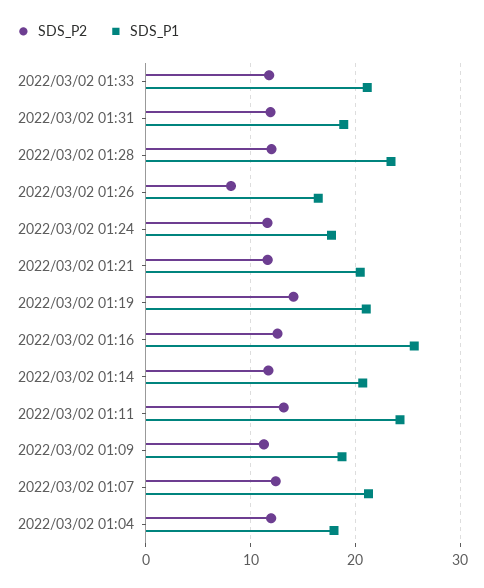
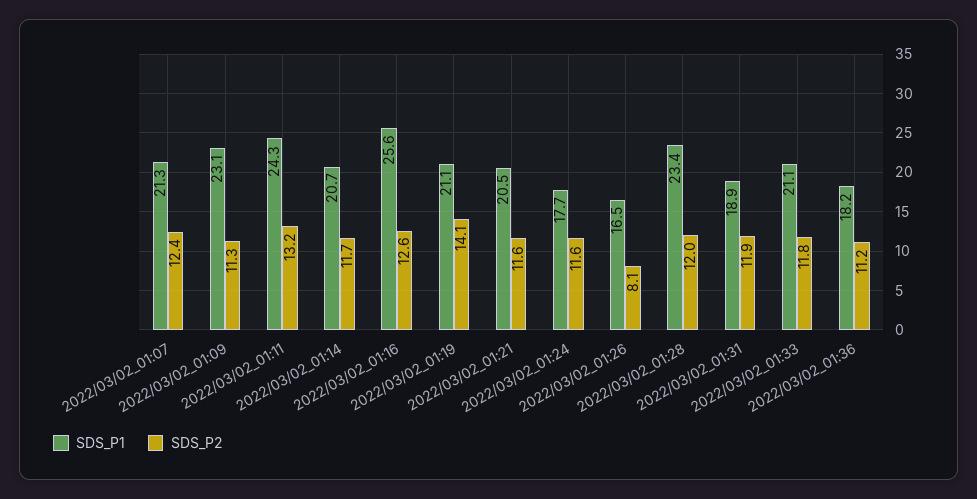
SDS_P1, 2022/03/02 01:09: 19 -> 23.1
SDS_P2, 2022/03/02 01:04: 12 -> none
SDS_P1, 2022/03/02 01:04: 18 -> none
SDS_P1, 2022/03/02_01:36: none -> 18.2
SDS_P2, 2022/03/02_01:36: none -> 11.2

